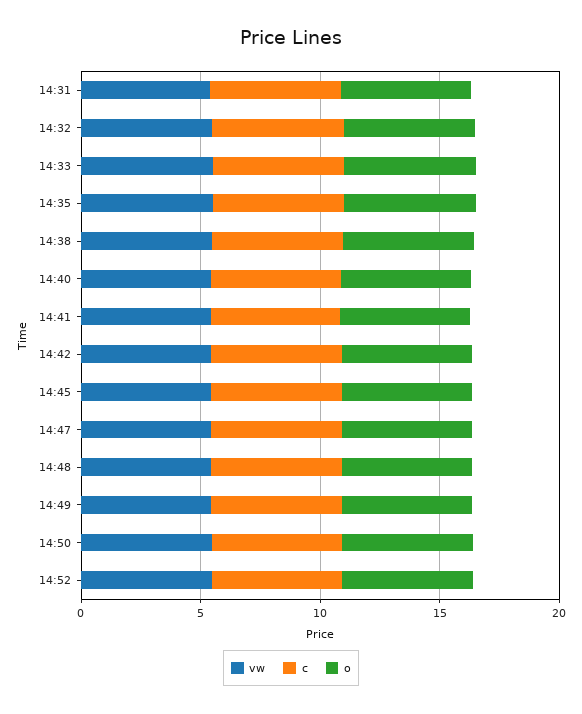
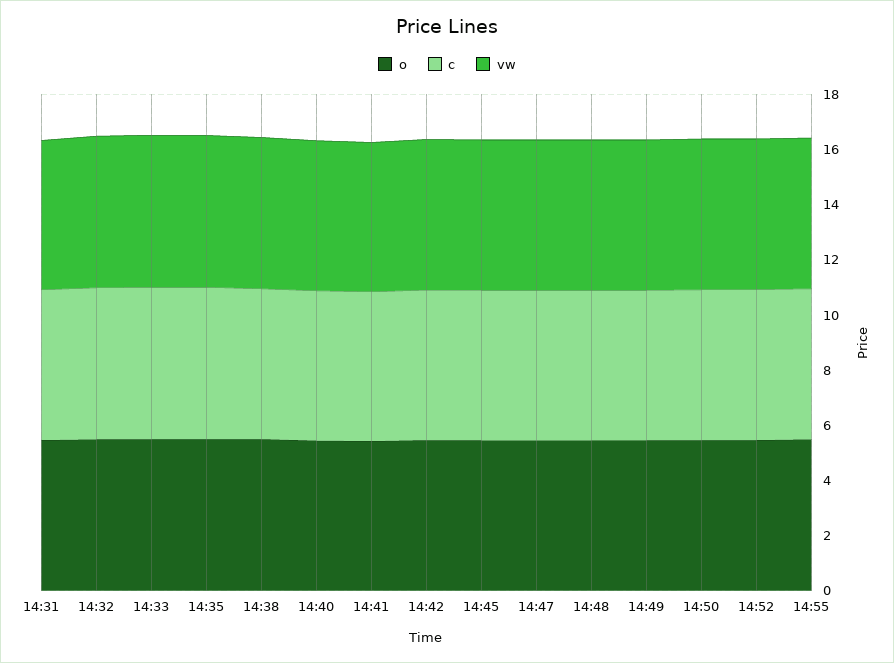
o, 14:55: none -> 5.5
c, 14:55: none -> 5.5
vw, 14:55: none -> 5.5

